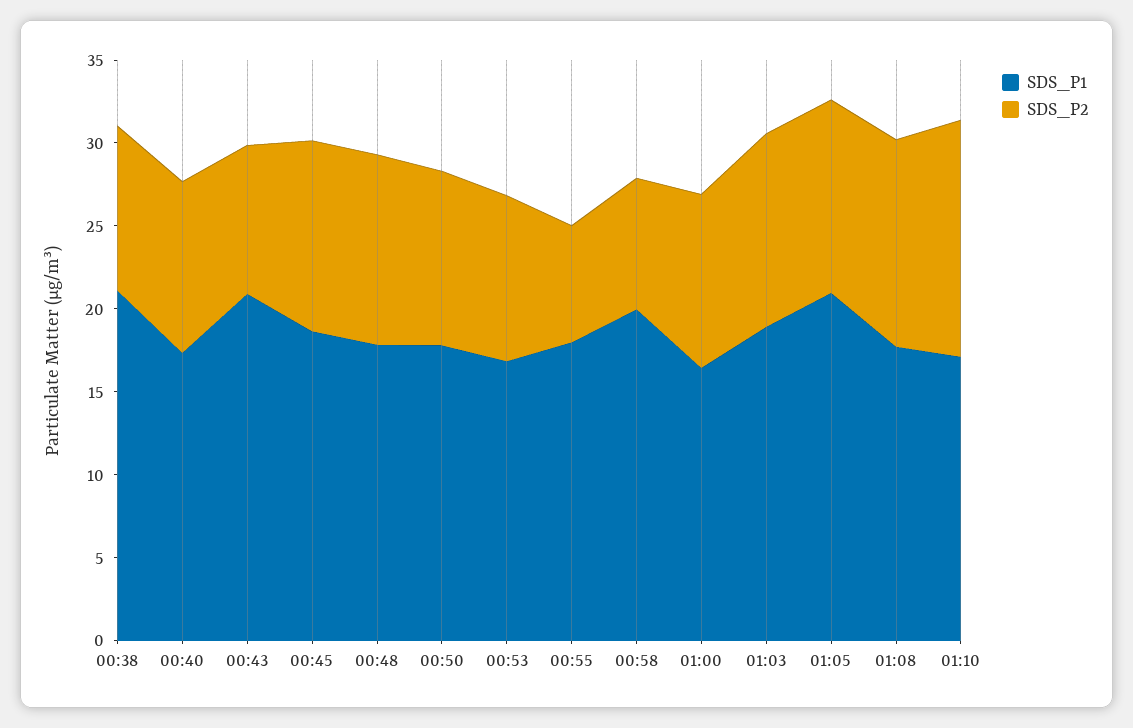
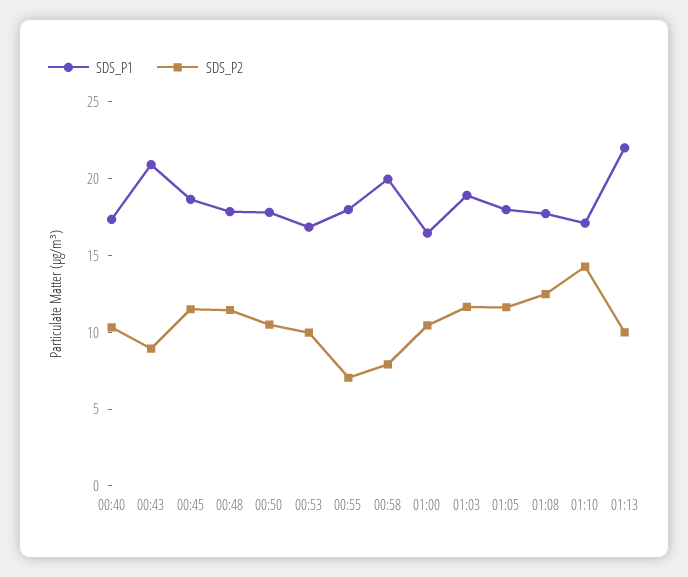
SDS_P1, 00:38: 21 -> none
SDS_P2, 00:38: 10 -> none
SDS_P1, 01:05: 21 -> 18
SDS_P1, 01:13: none -> 22
SDS_P2, 01:13: none -> 10

